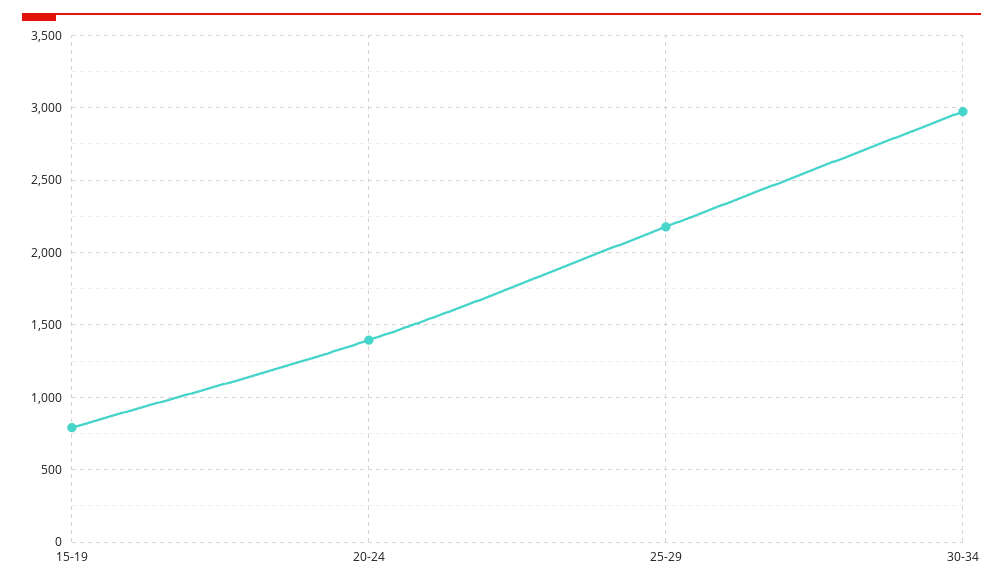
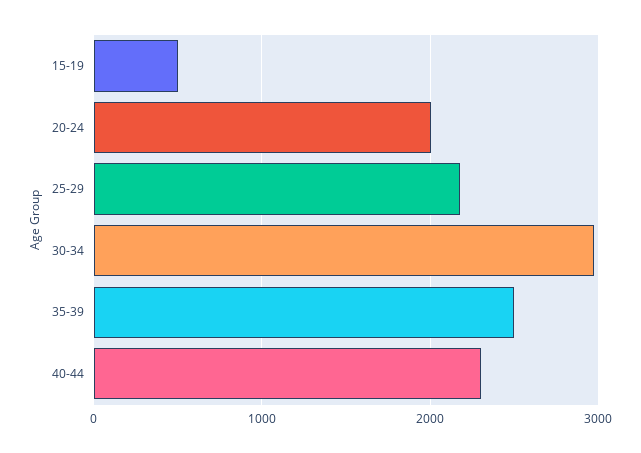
15-19: 800 -> 500
20-24: 1400 -> 2000
35-39: none -> 2500
40-44: none -> 2300

